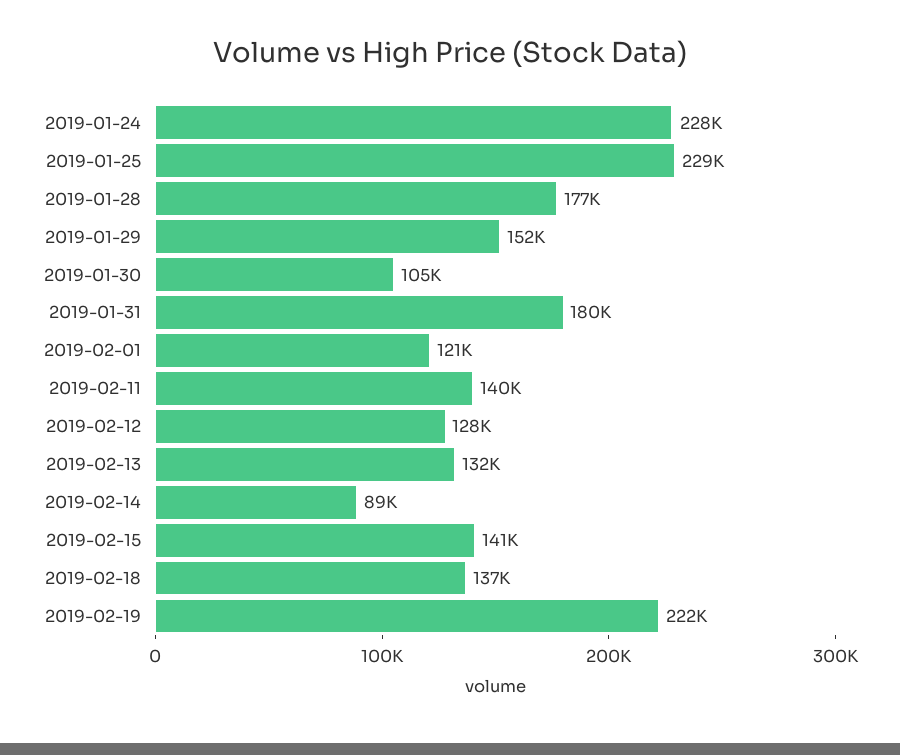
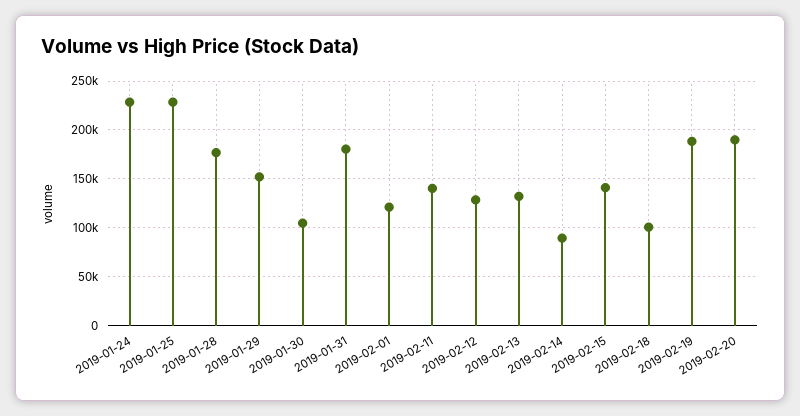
2019-02-18: 137000 -> 100000
2019-02-19: 222000 -> 190000
2019-02-20: none -> 190000

